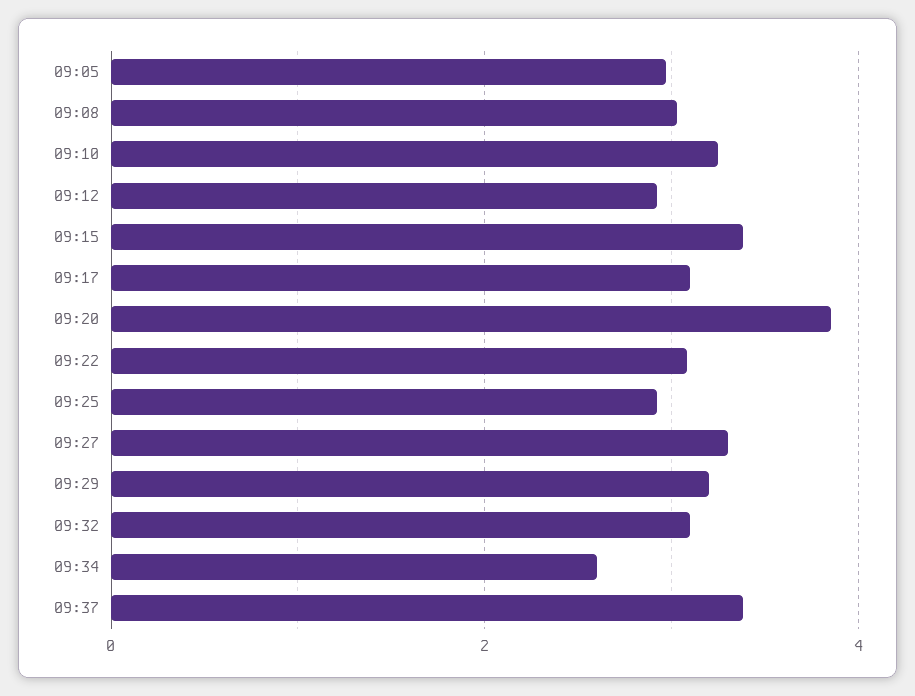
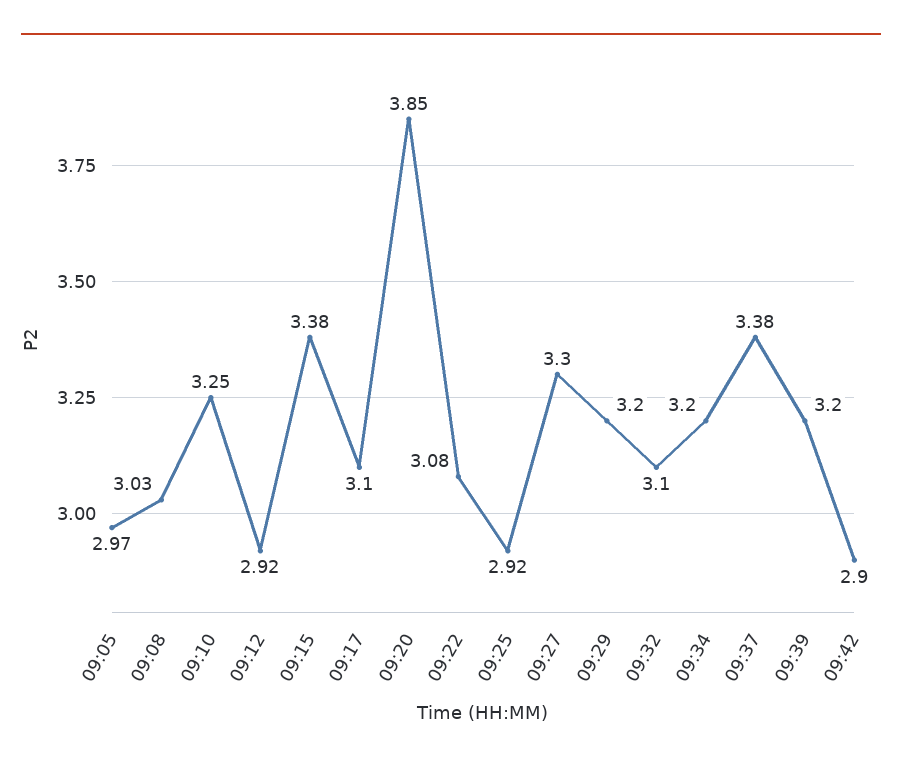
09:34: 2.6 -> 3.2
09:39: none -> 3.2
09:42: none -> 2.9

